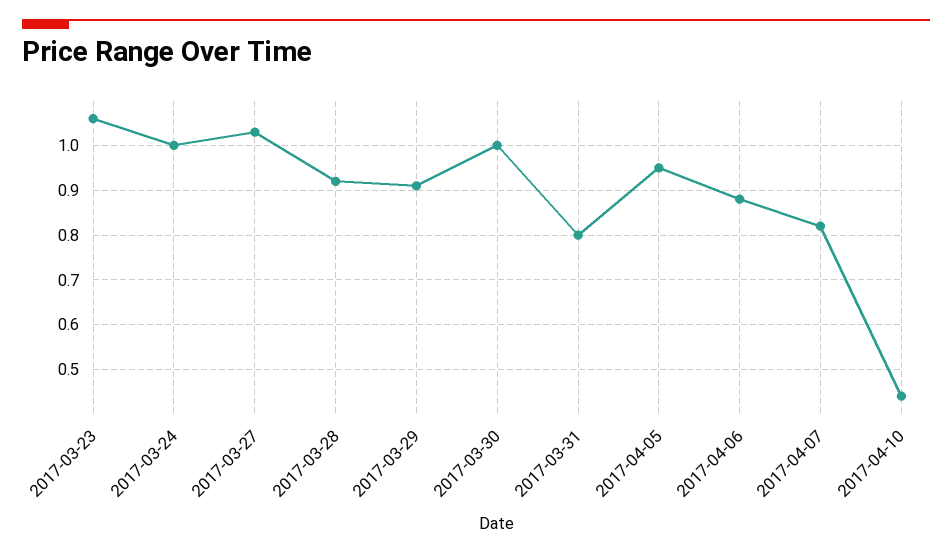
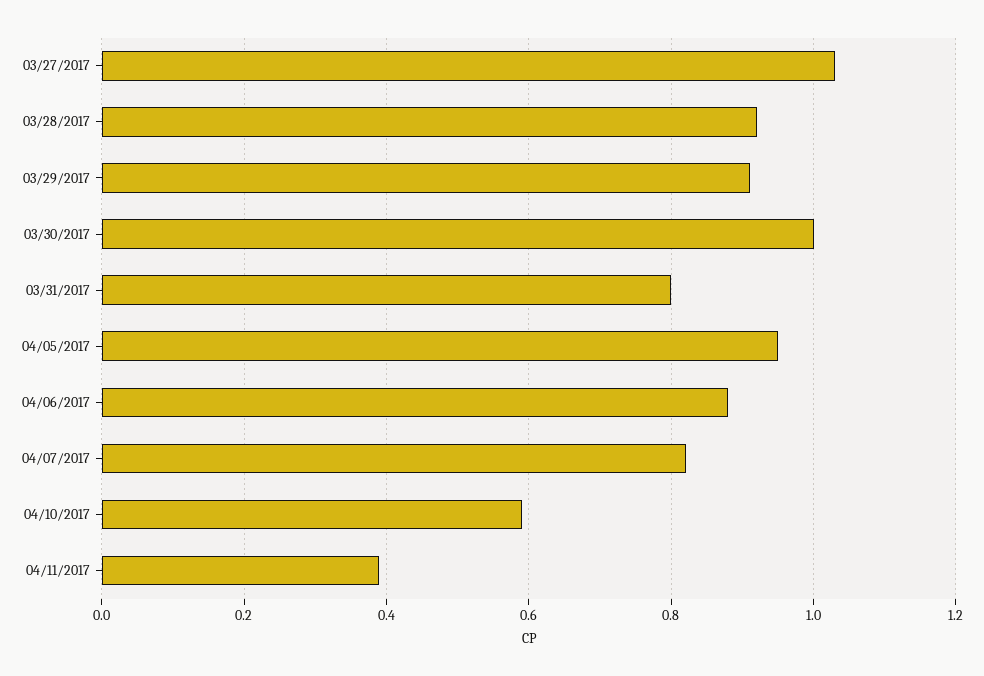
2017-03-23: 1.05 -> none
2017-03-24: 1 -> none
2017-04-10: 0.45 -> 0.6
04/11/2017: none -> 0.4

